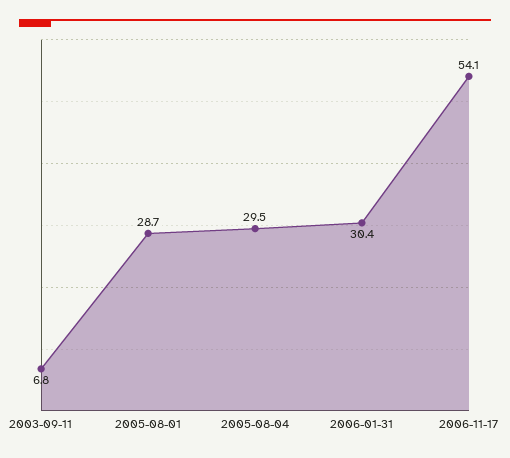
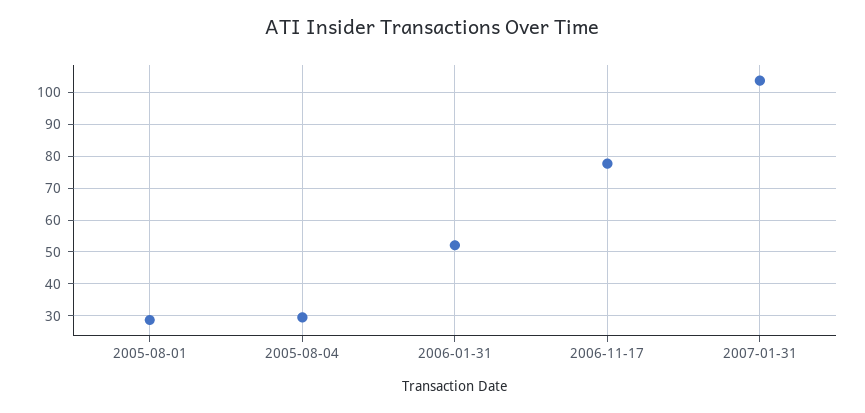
2003-09-11: 6.8 -> none
2006-01-31: 30.4 -> 52
2006-11-17: 54.1 -> 78
2007-01-31: none -> 104

